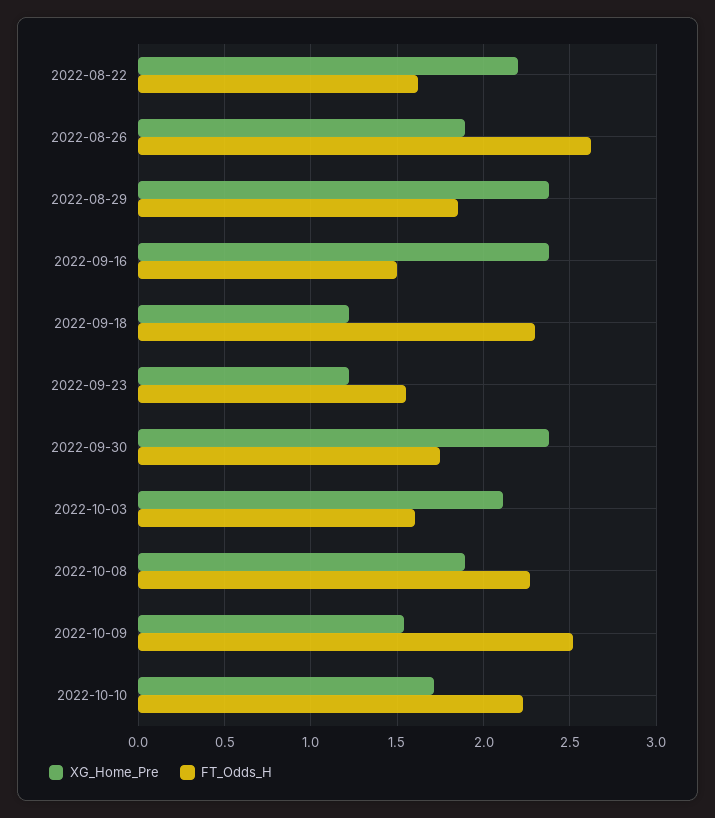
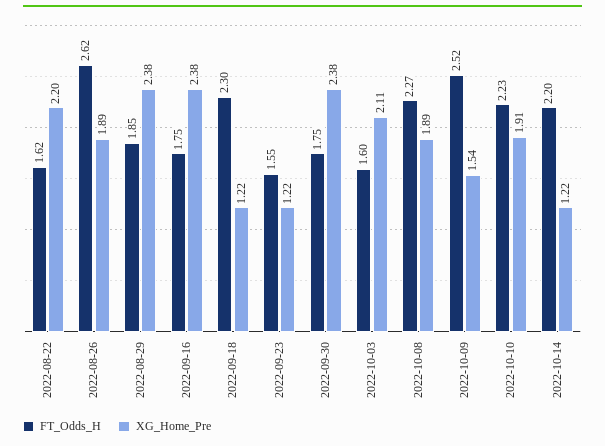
FT_Odds_H, 2022-09-16: 1.5 -> 1.75
XG_Home_Pre, 2022-10-10: 1.7 -> 1.91
FT_Odds_H, 2022-10-14: none -> 2.2
XG_Home_Pre, 2022-10-14: none -> 1.22

